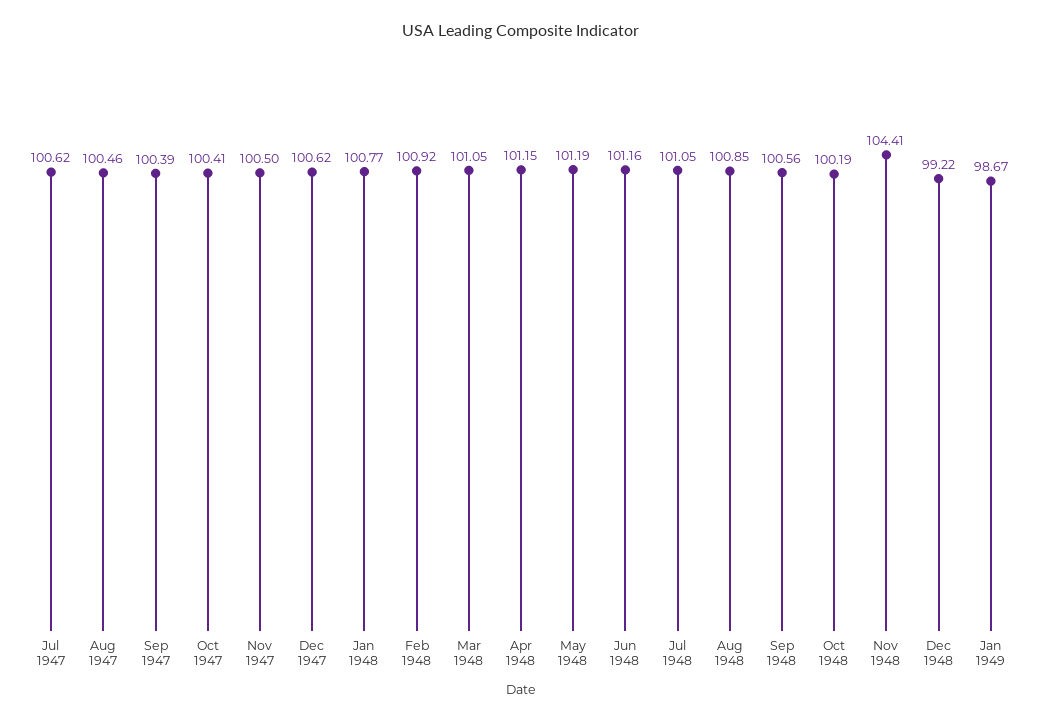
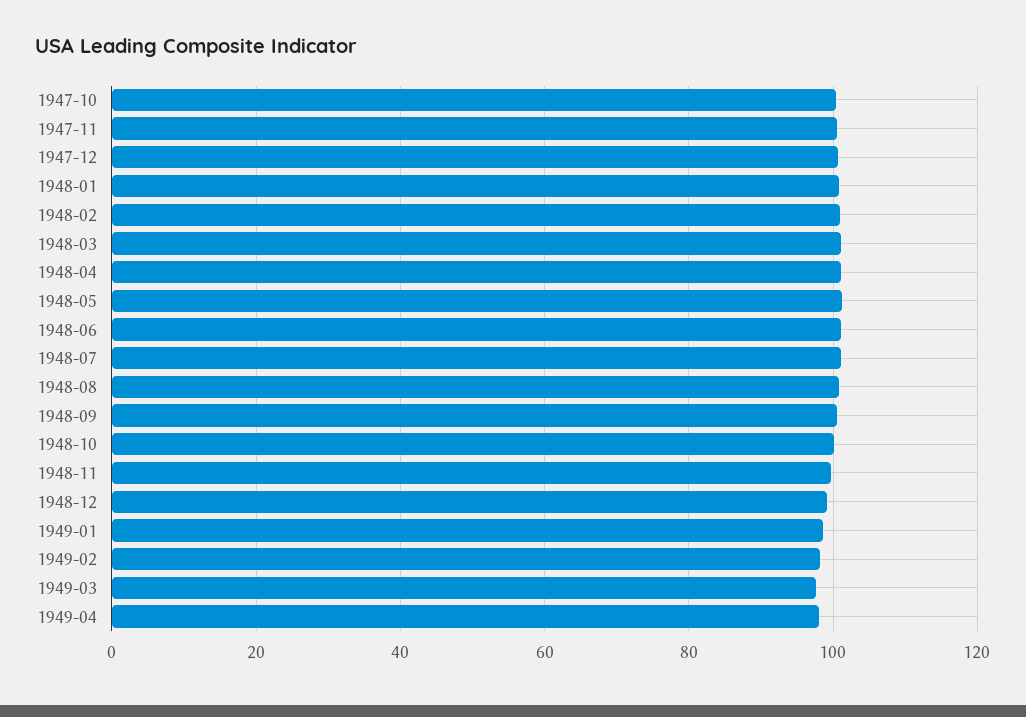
Jul 1947: 100.62 -> none
Aug 1947: 100.46 -> none
Sep 1947: 100.39 -> none
Nov 1948: 104.41 -> 100
1949-02: none -> 98
1949-03: none -> 98
1949-04: none -> 98

